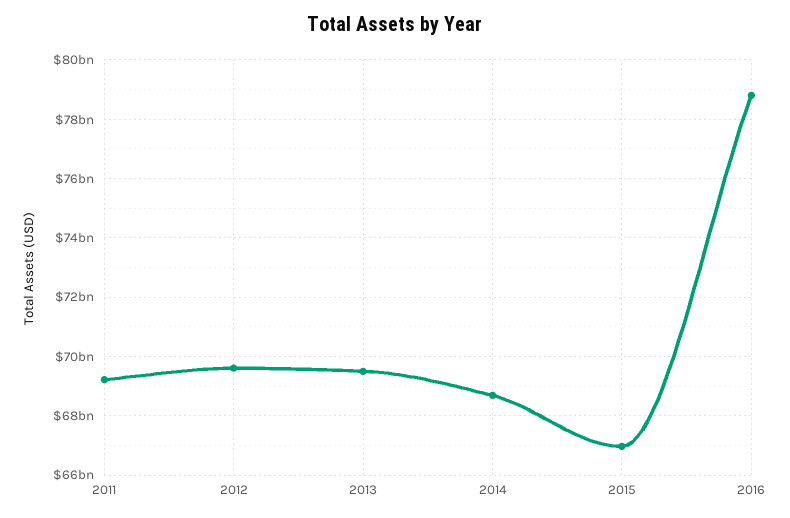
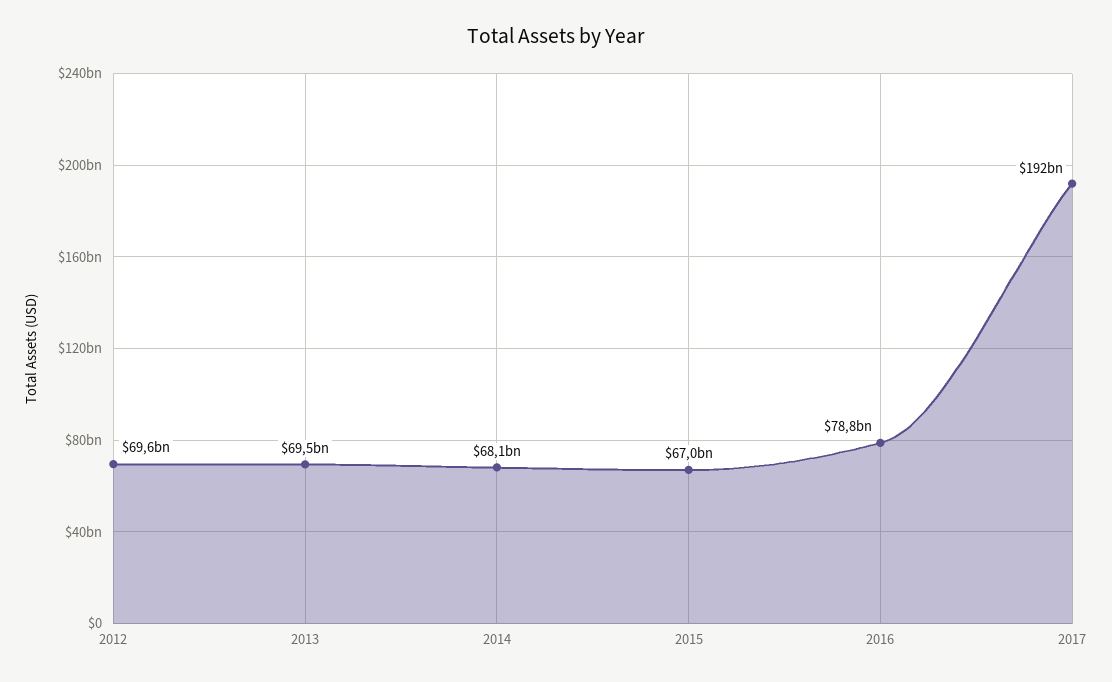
2011: 69250000000 -> none
2014: 68750000000 -> 68100000000
2017: none -> 192000000000

